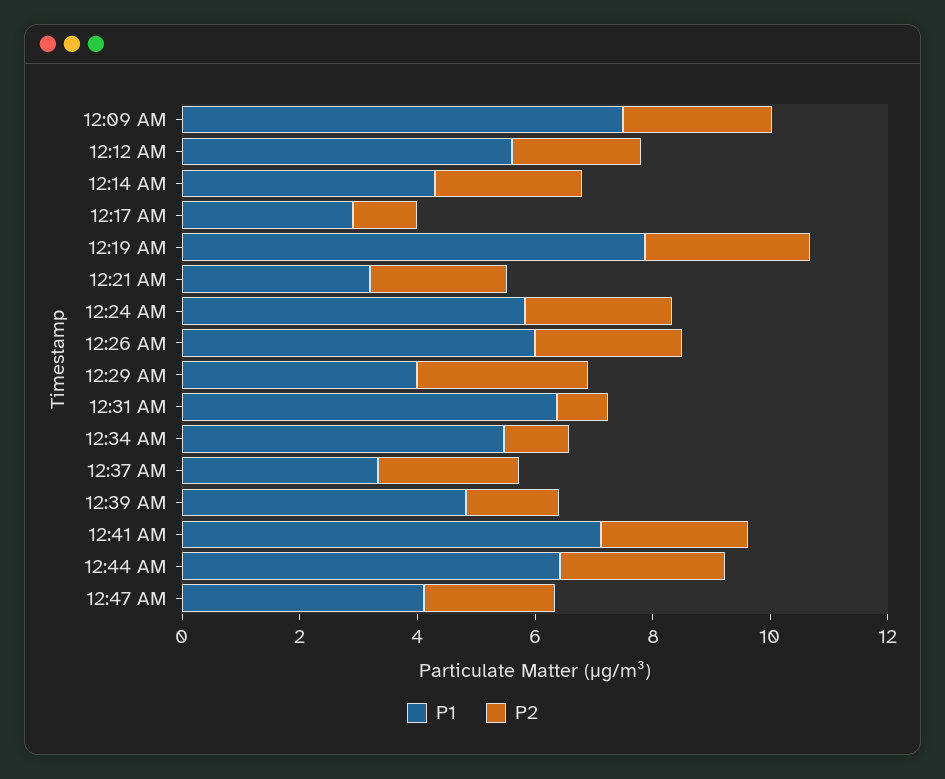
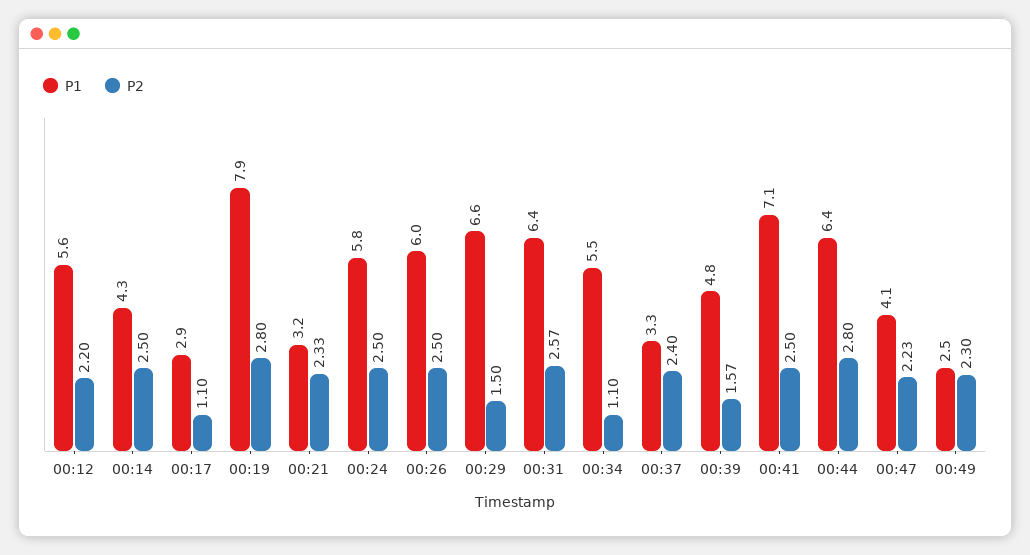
P1, 12:09 AM: 7.5 -> none
P2, 12:09 AM: 2.5 -> none
P1, 12:29 AM: 4 -> 6.6
P2, 12:29 AM: 3 -> 1.5
P2, 12:31 AM: 1 -> 2.57
P1, 00:49: none -> 2.5
P2, 00:49: none -> 2.3

